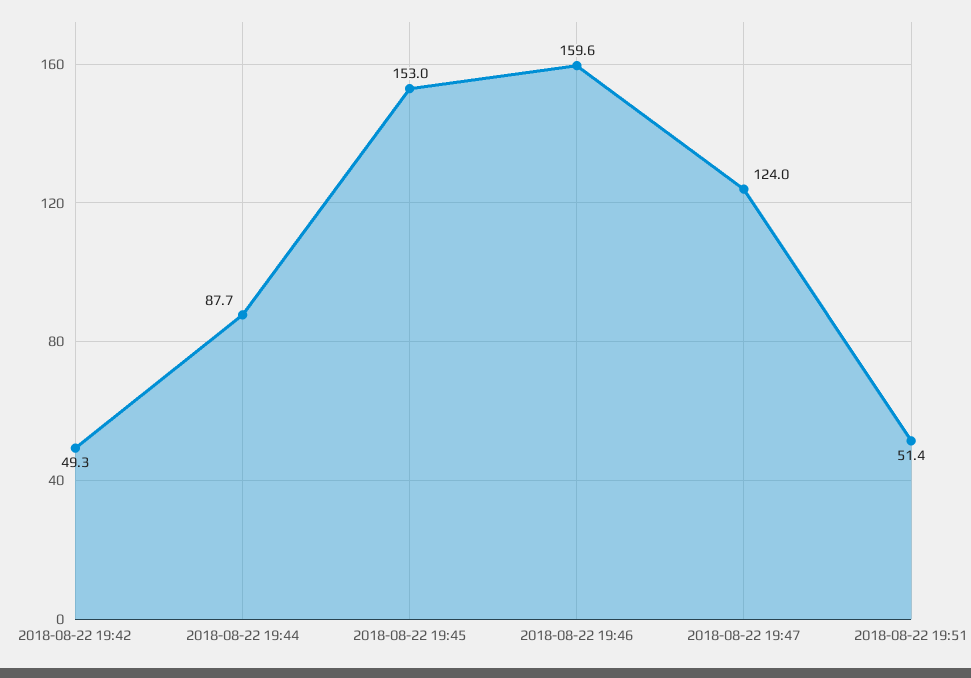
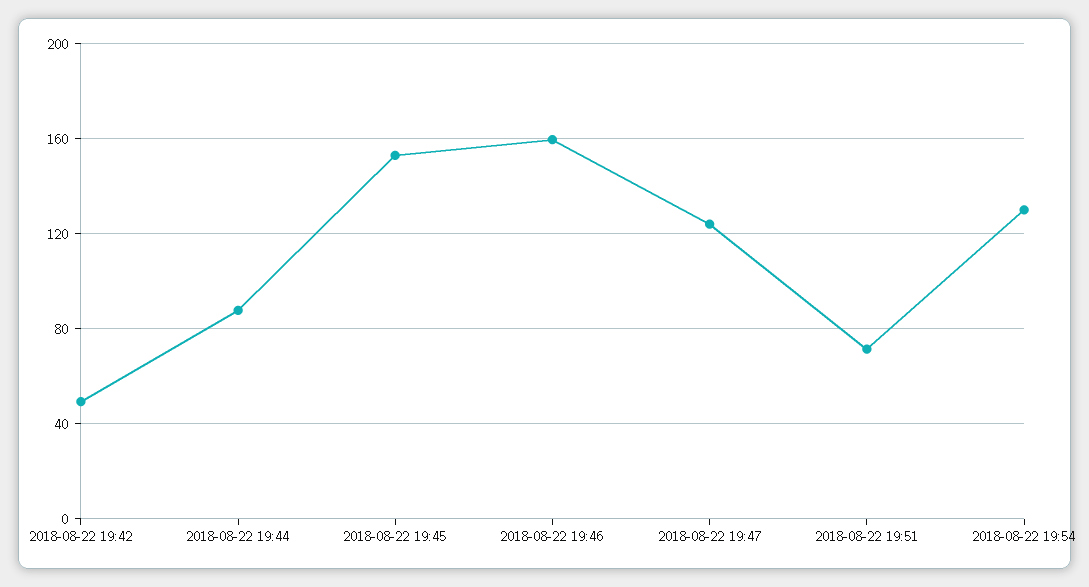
2018-08-22 19:51: 51.4 -> 70
2018-08-22 19:54: none -> 130

